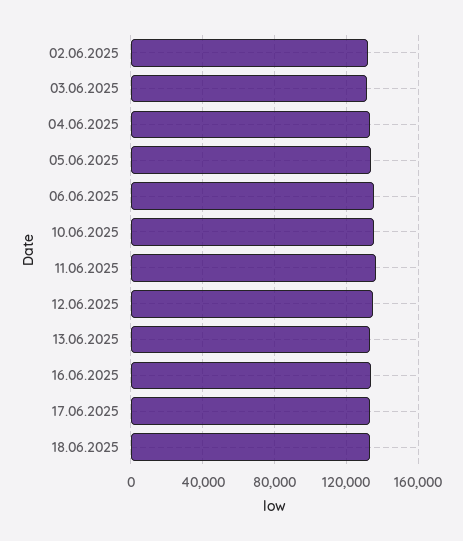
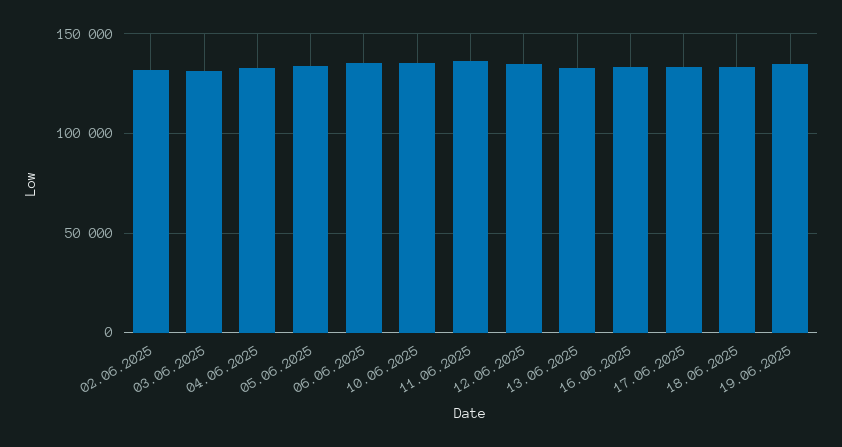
19.06.2025: none -> 135000

